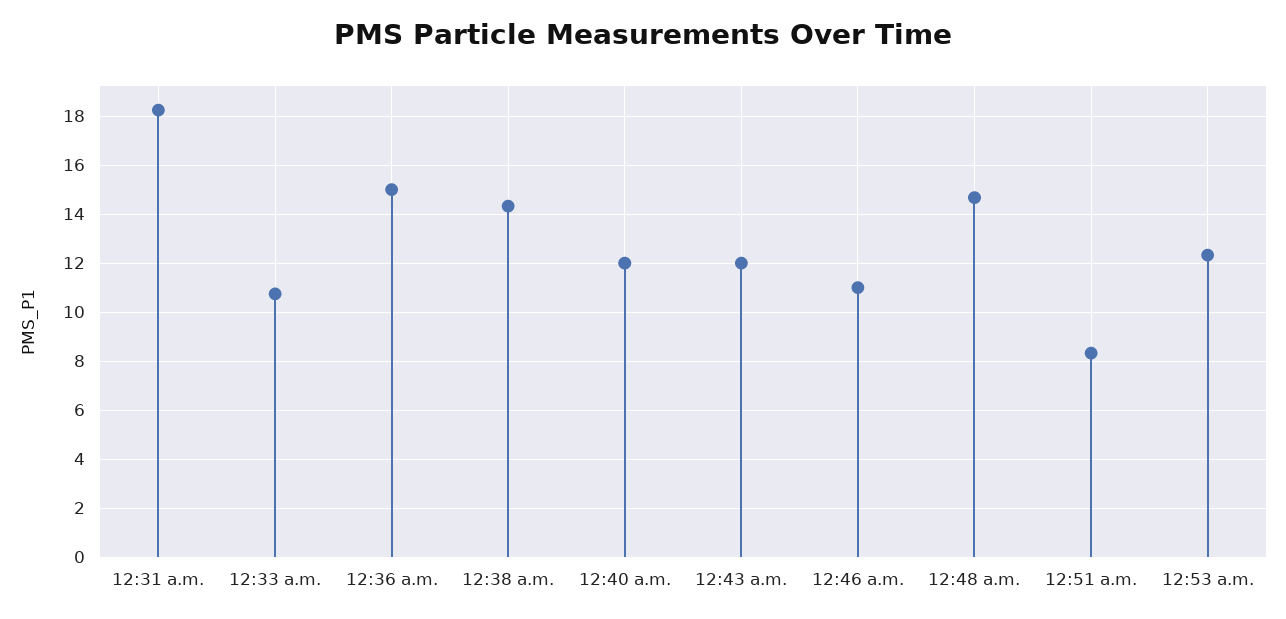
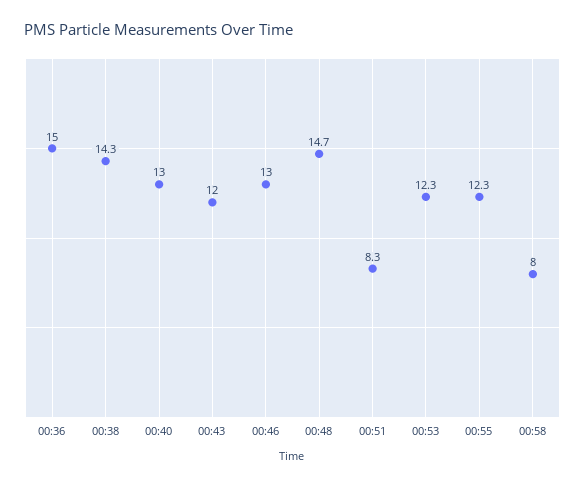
12:31 a.m.: 18.25 -> none
12:33 a.m.: 10.75 -> none
12:40 a.m.: 12 -> 13
12:46 a.m.: 11 -> 13
00:55: none -> 12.3
00:58: none -> 8

